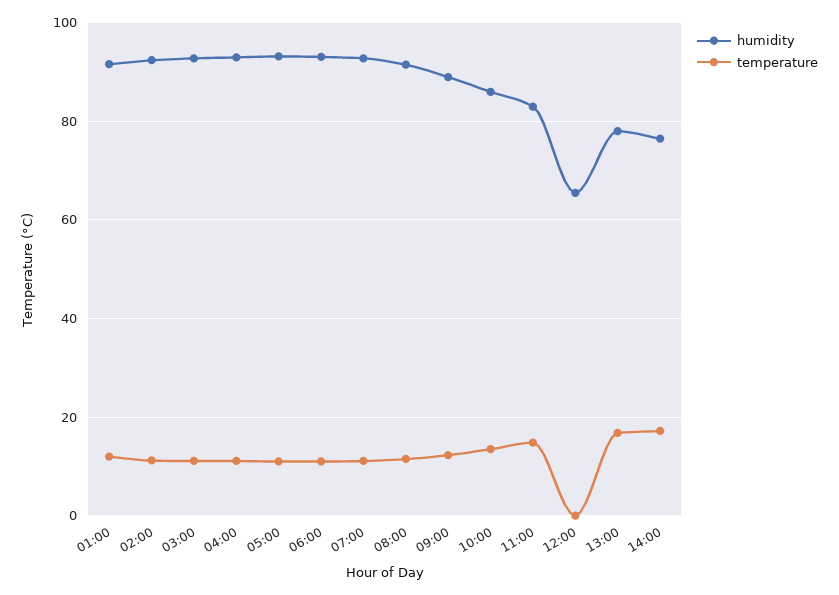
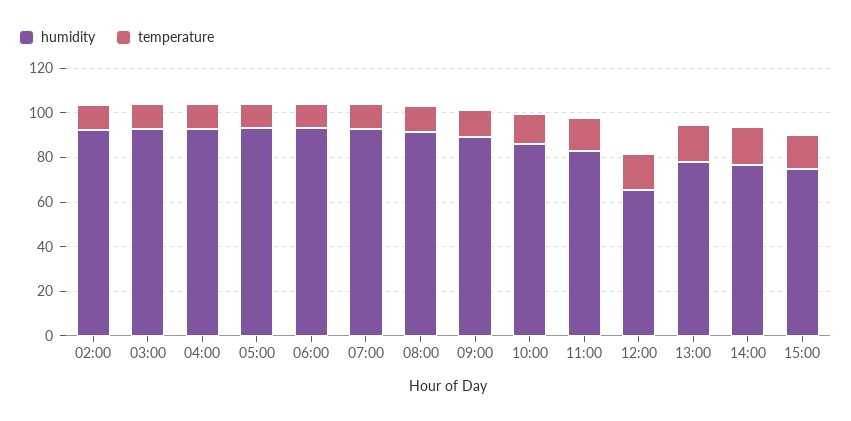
humidity, 01:00: 92 -> none
temperature, 01:00: 12 -> none
temperature, 12:00: 0 -> 15
humidity, 15:00: none -> 75
temperature, 15:00: none -> 15

